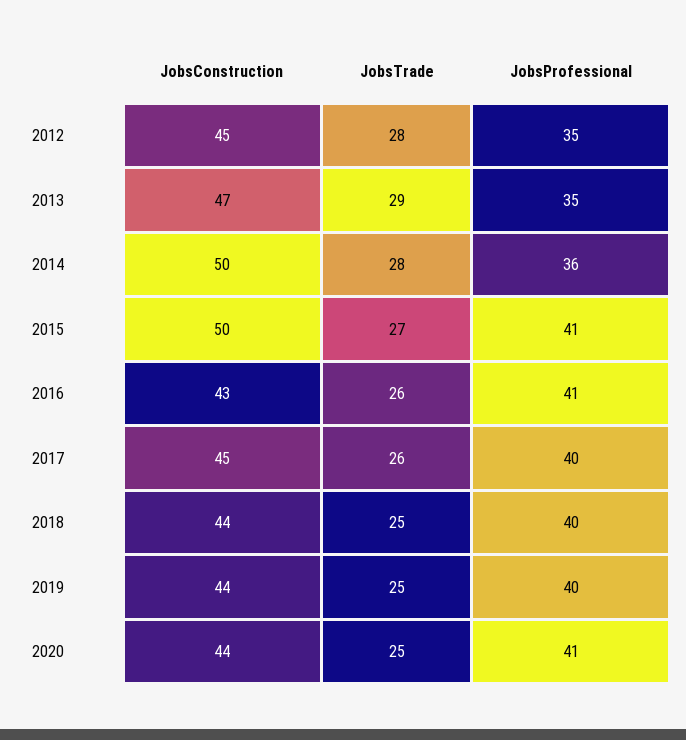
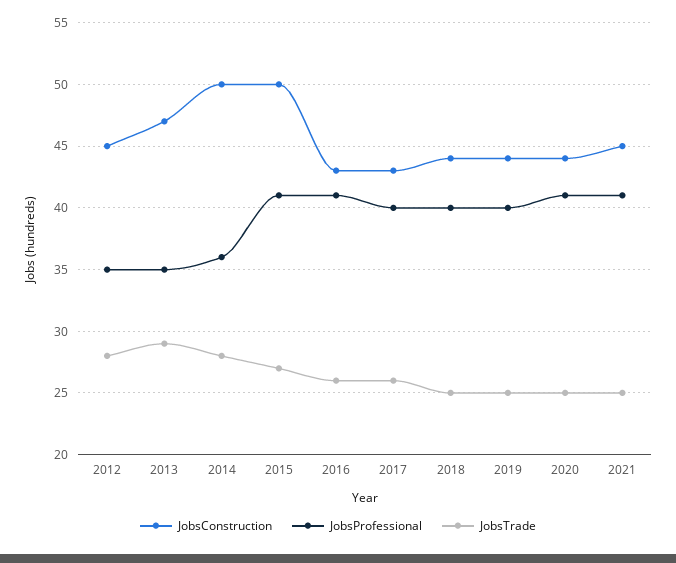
JobsConstruction, 2017: 45 -> 43
JobsConstruction, 2021: none -> 45
JobsProfessional, 2021: none -> 41
JobsTrade, 2021: none -> 25

